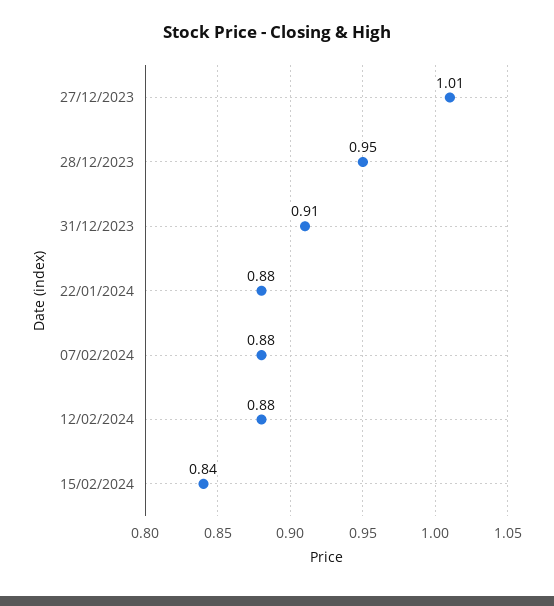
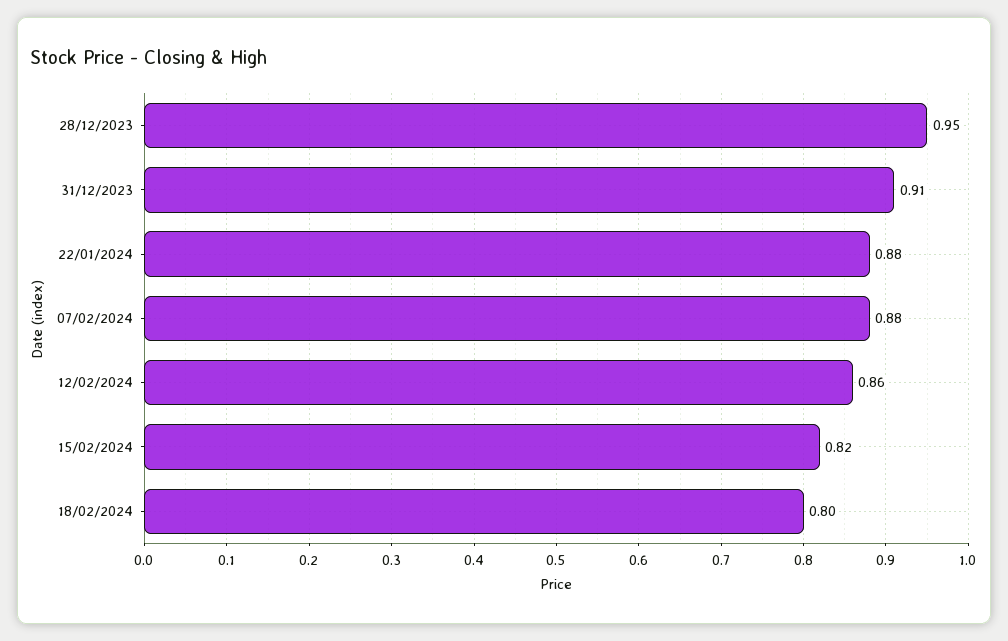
27/12/2023: 1.01 -> none
12/02/2024: 0.88 -> 0.86
15/02/2024: 0.84 -> 0.82
18/02/2024: none -> 0.8

